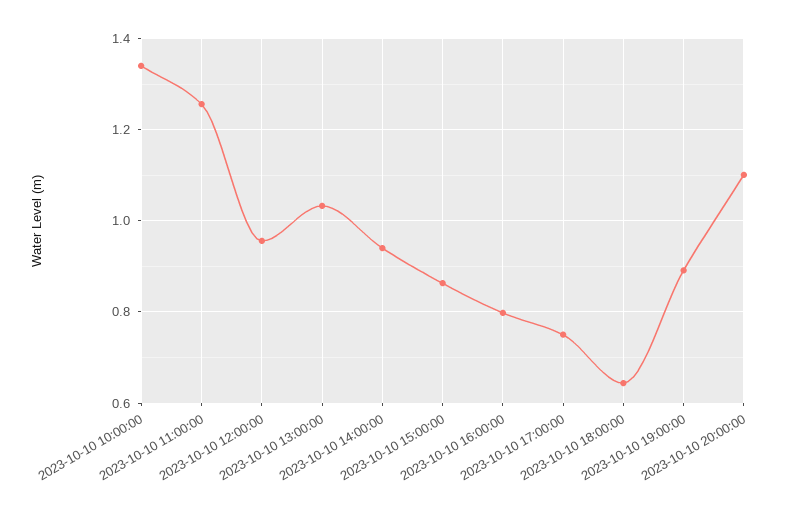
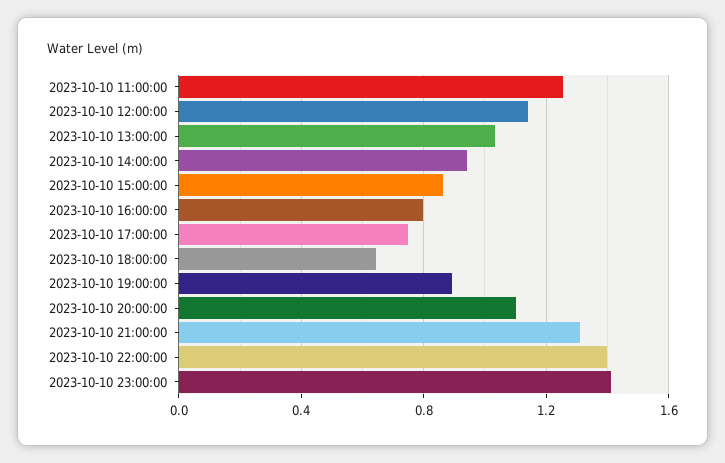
2023-10-10 10:00:00: 1.34 -> none
2023-10-10 12:00:00: 0.96 -> 1.15
2023-10-10 21:00:00: none -> 1.3
2023-10-10 22:00:00: none -> 1.4
2023-10-10 23:00:00: none -> 1.4

